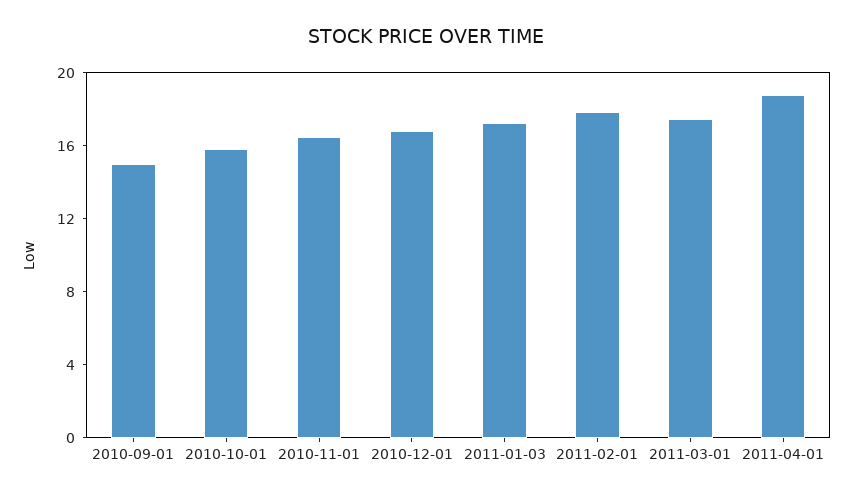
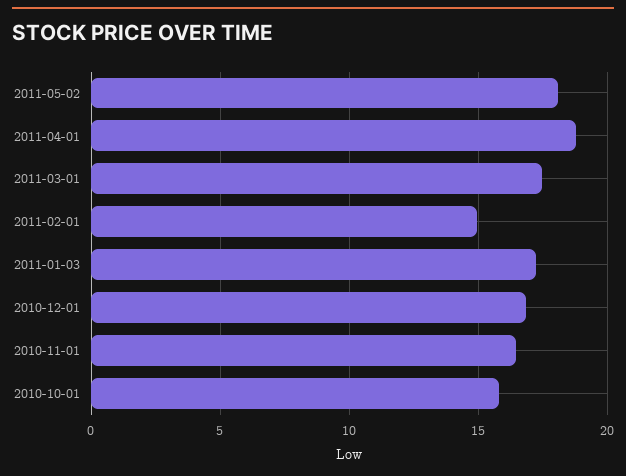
2010-09-01: 15 -> none
2011-02-01: 18 -> 15
2011-05-02: none -> 18

